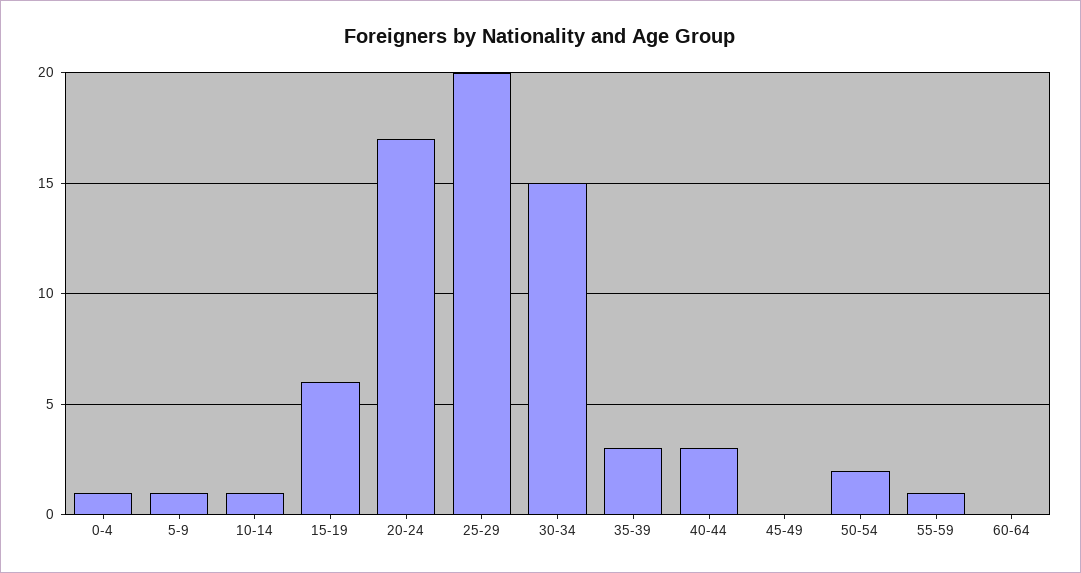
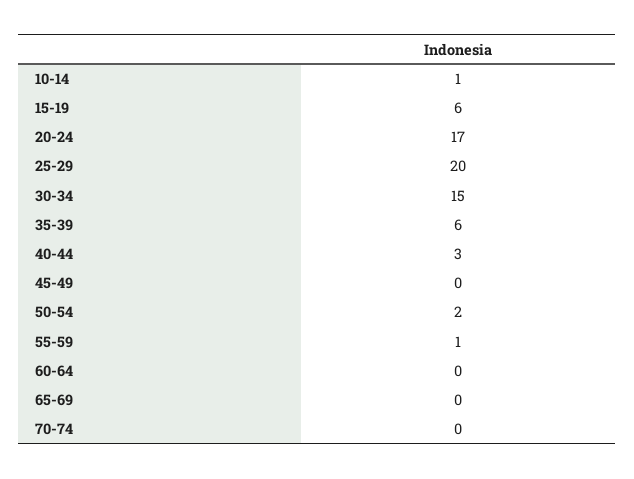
0-4: 1 -> none
5-9: 1 -> none
35-39: 3 -> 6
65-69: none -> 0
70-74: none -> 0

